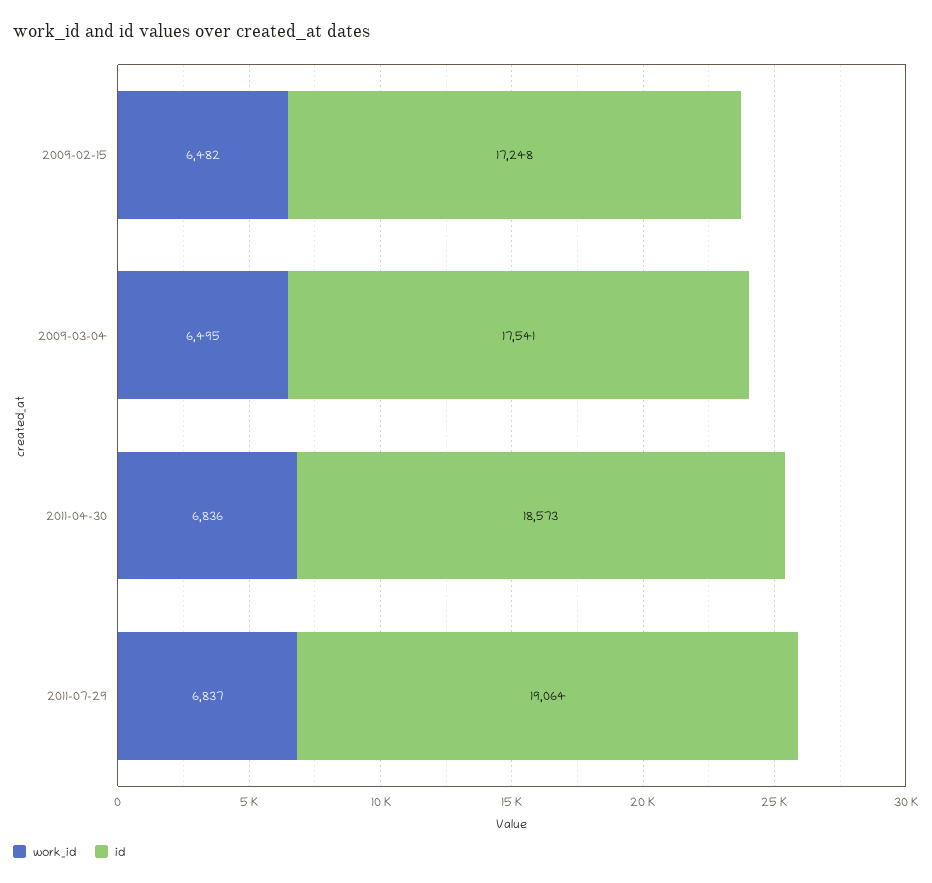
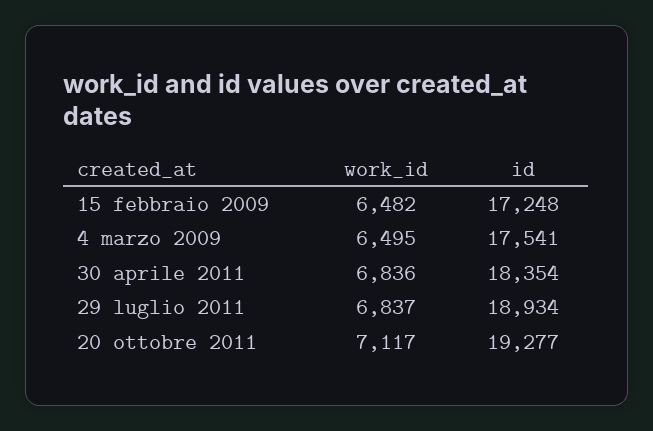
id, 2011-04-30: 18573 -> 18354
id, 2011-07-29: 19064 -> 18934
work_id, 20 ottobre 2011: none -> 7117
id, 20 ottobre 2011: none -> 19277

